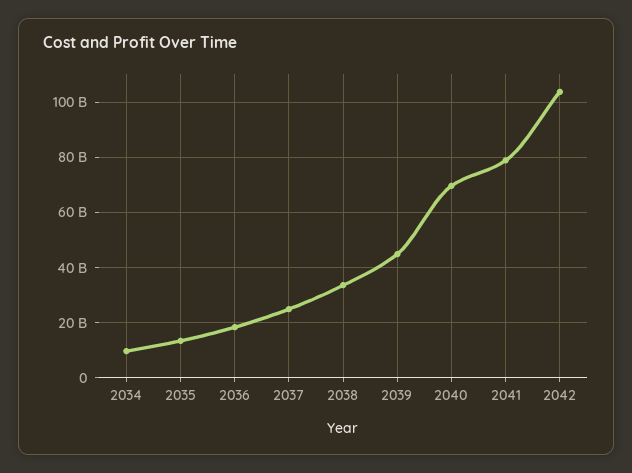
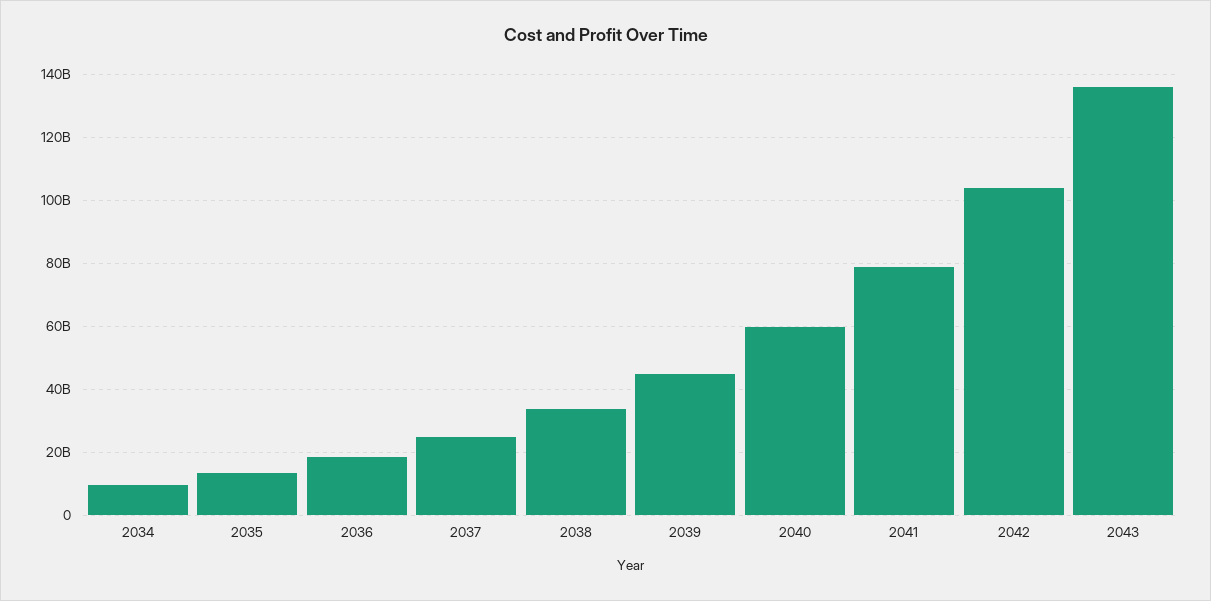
2040: 70000000000 -> 60000000000
2043: none -> 136000000000

